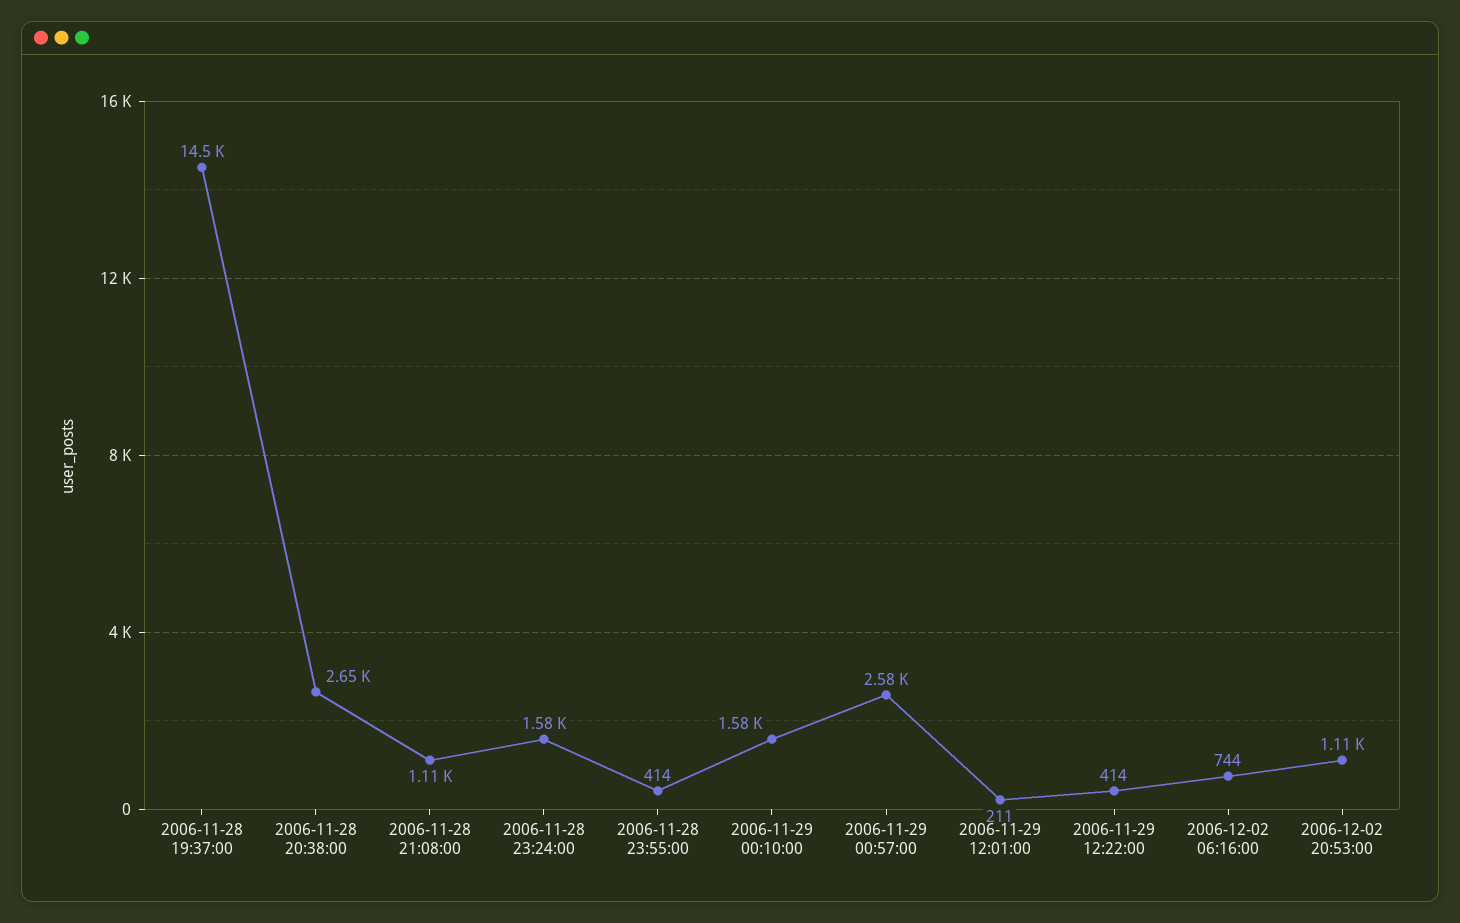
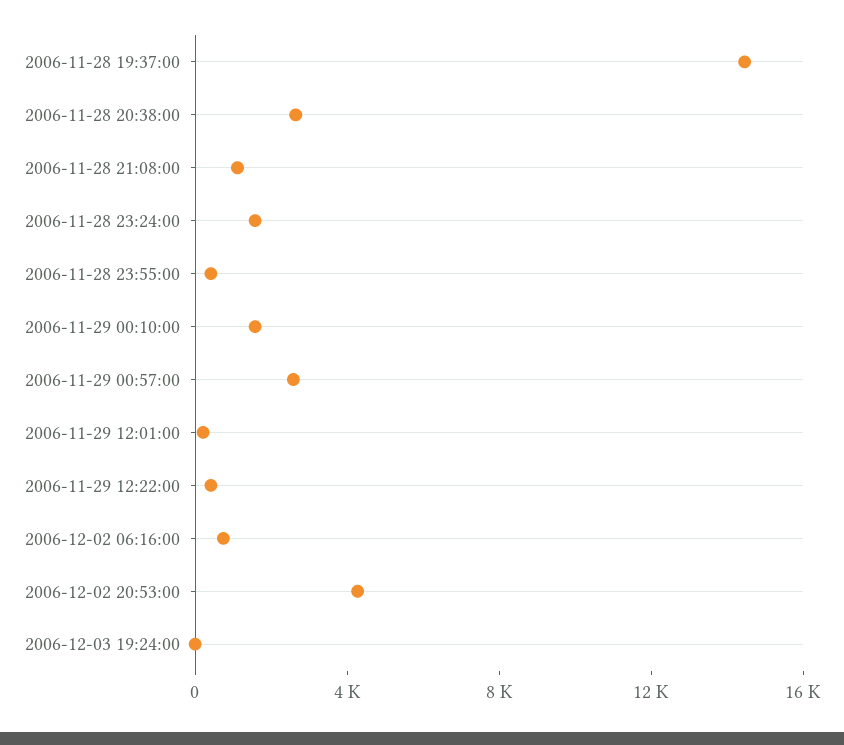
2006-12-02 20:53:00: 1110 -> 4000
2006-12-03 19:24:00: none -> 0

